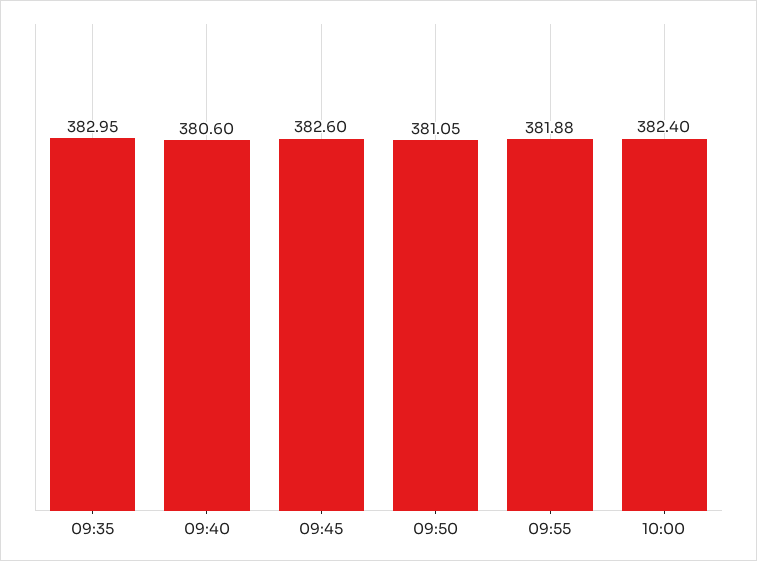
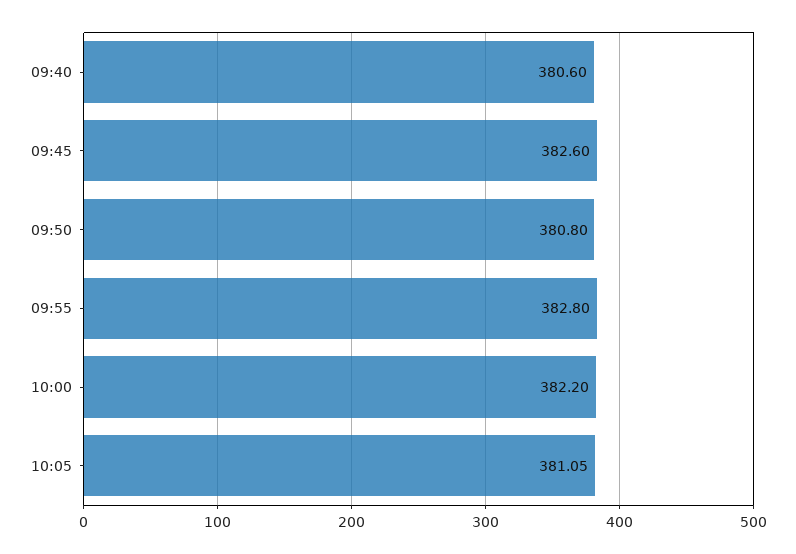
09:35: 382.95 -> none
09:50: 381.05 -> 380.8
09:55: 381.88 -> 382.8
10:00: 382.4 -> 382.2
10:05: none -> 381.05

